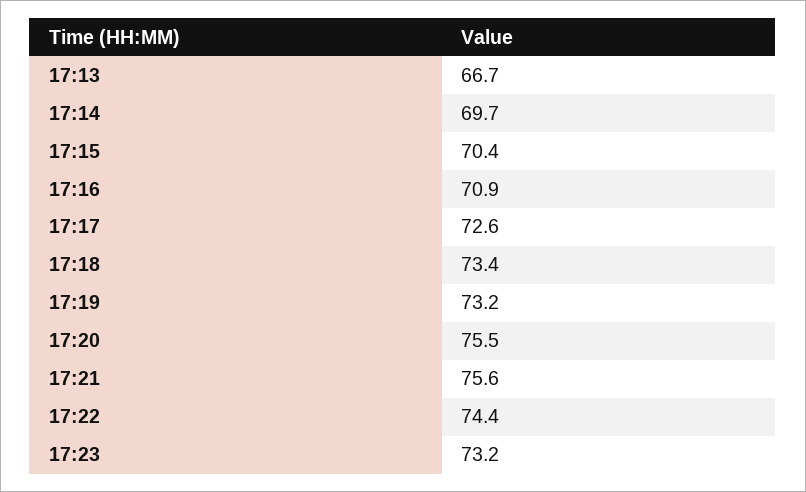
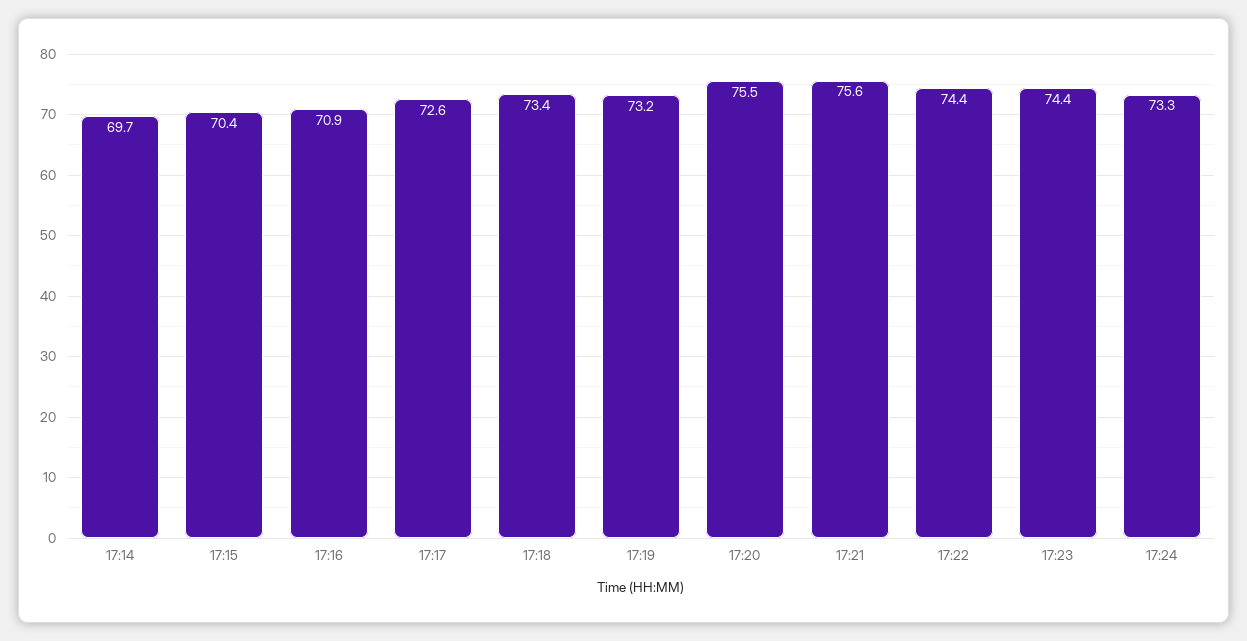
17:13: 66.7 -> none
17:23: 73.2 -> 74.4
17:24: none -> 73.3

